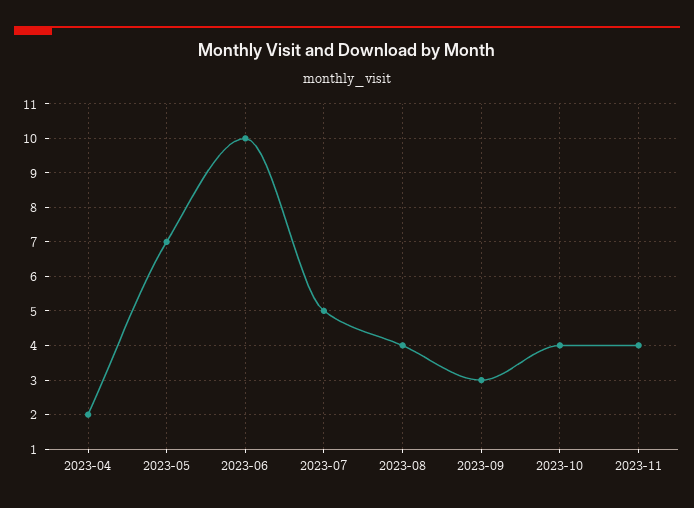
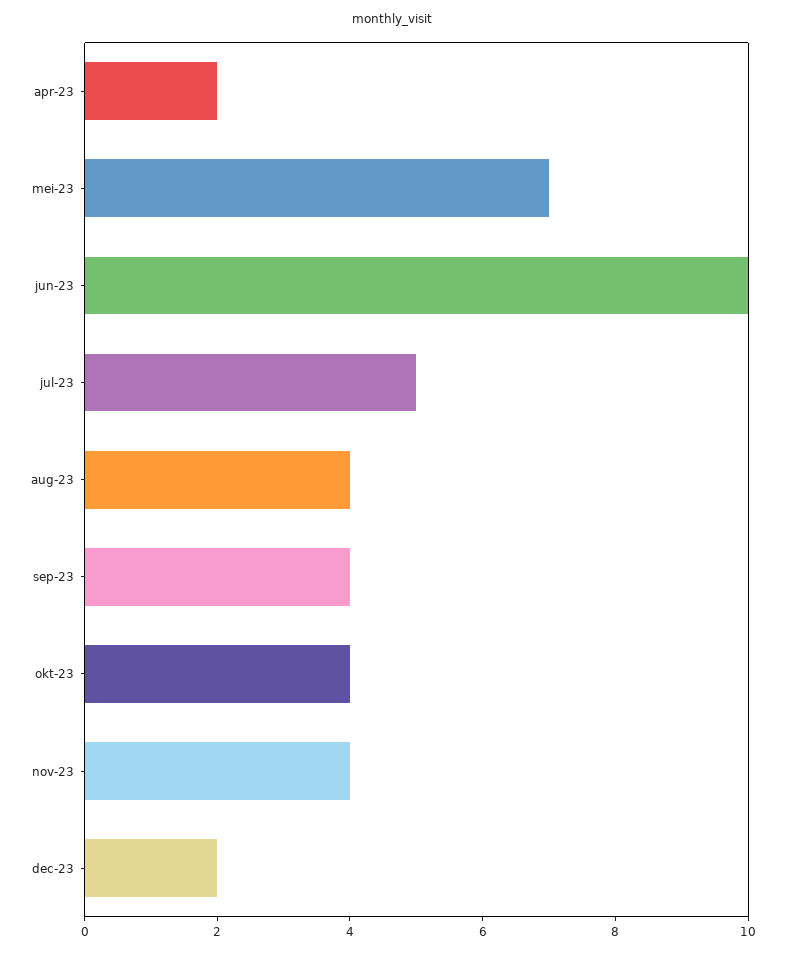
2023-09: 3 -> 4
dec-23: none -> 2

